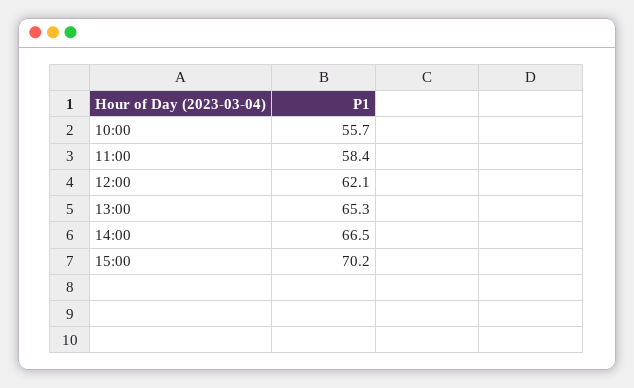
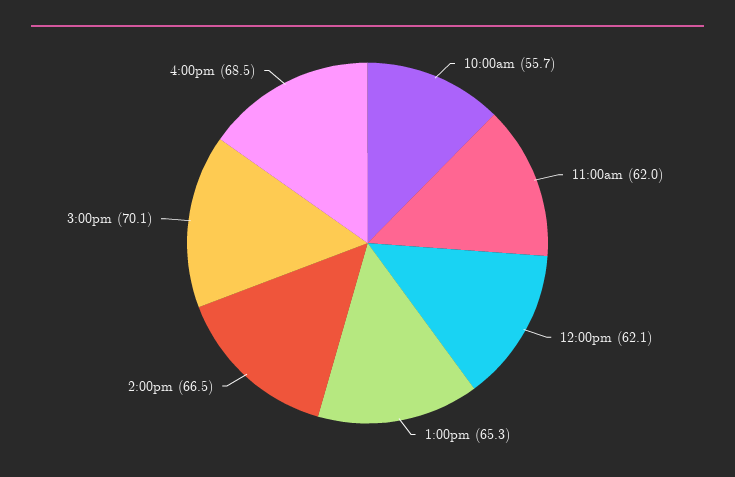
11:00: 58.4 -> 62
15:00: 70.2 -> 70.1
4:00pm: none -> 68.5

